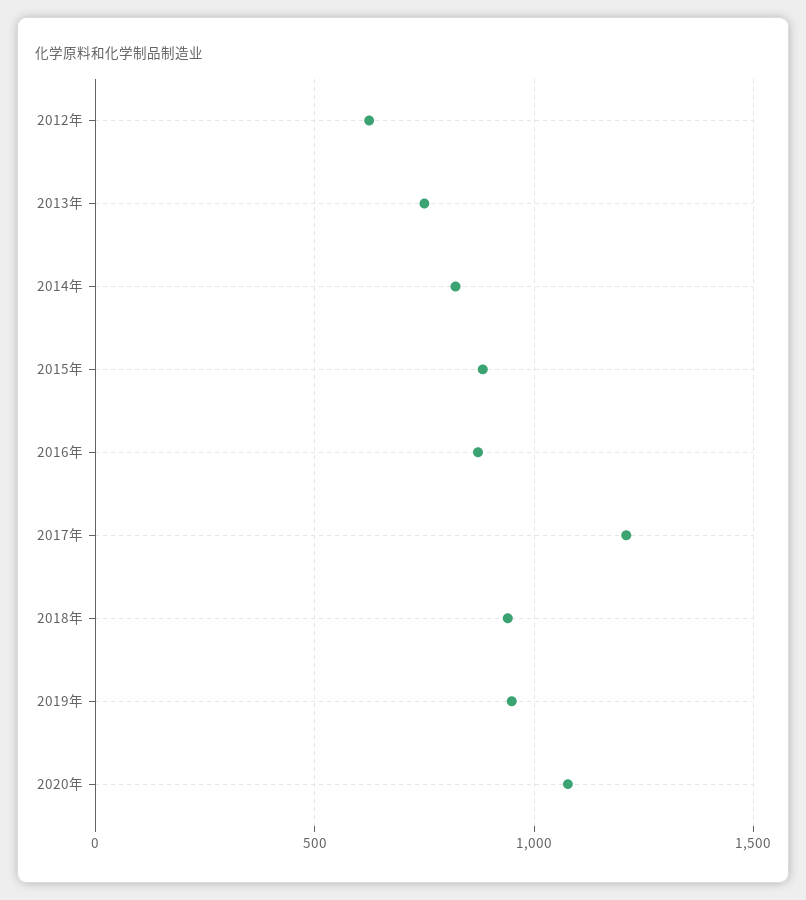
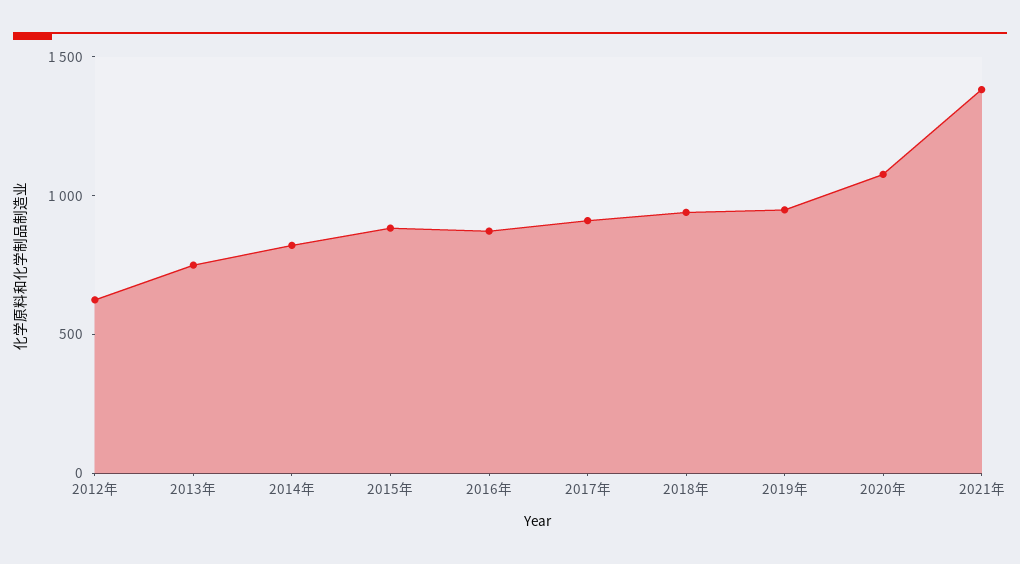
2017年: 1200 -> 900
2021年: none -> 1400

